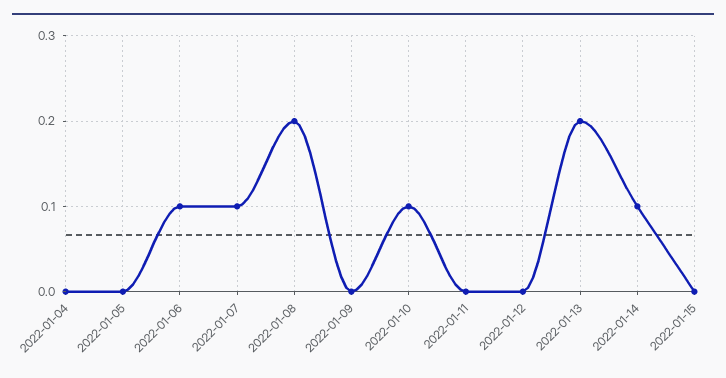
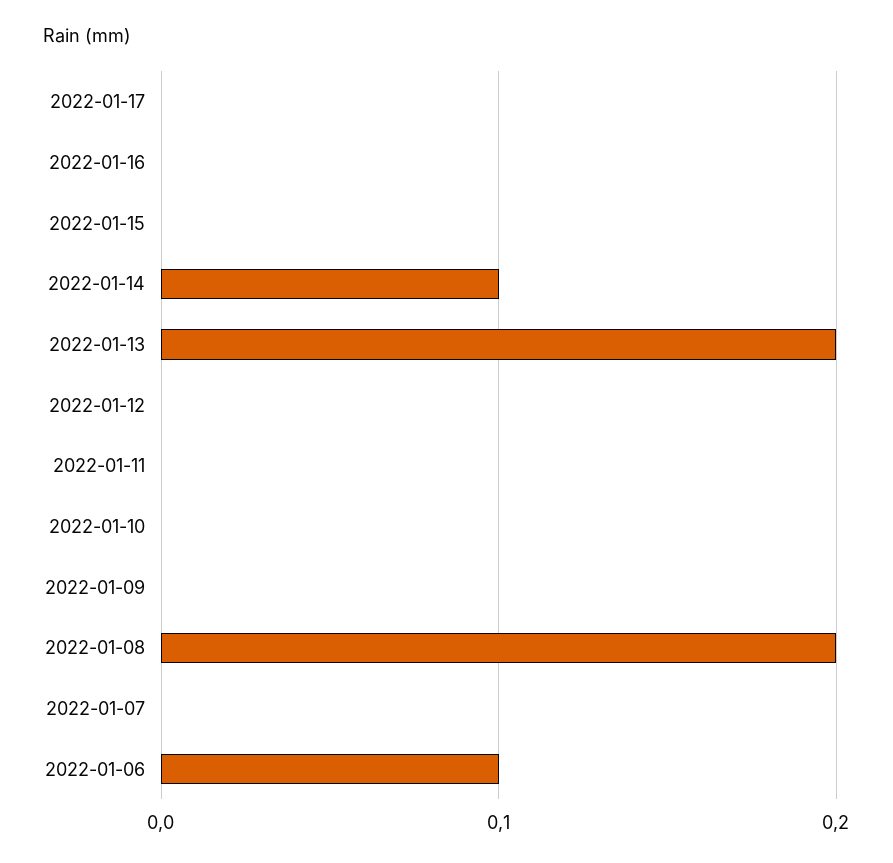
2022-01-04: 0 -> none
2022-01-05: 0 -> none
2022-01-07: 0.1 -> 0
2022-01-10: 0.1 -> 0
2022-01-17: none -> 0
2022-01-16: none -> 0

